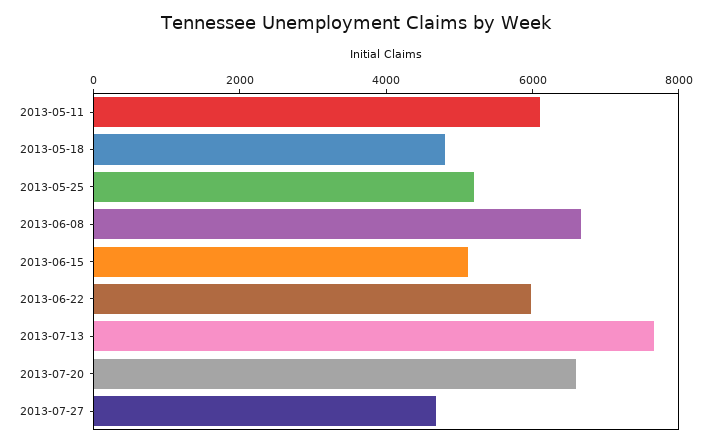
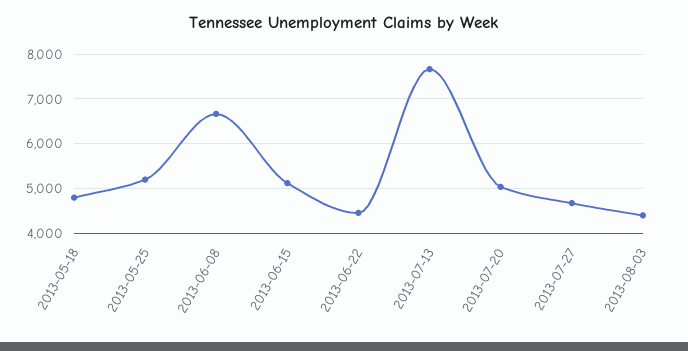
2013-05-11: 6000 -> none
2013-06-22: 6000 -> 4400
2013-07-20: 6500 -> 5000
2013-08-03: none -> 4400

